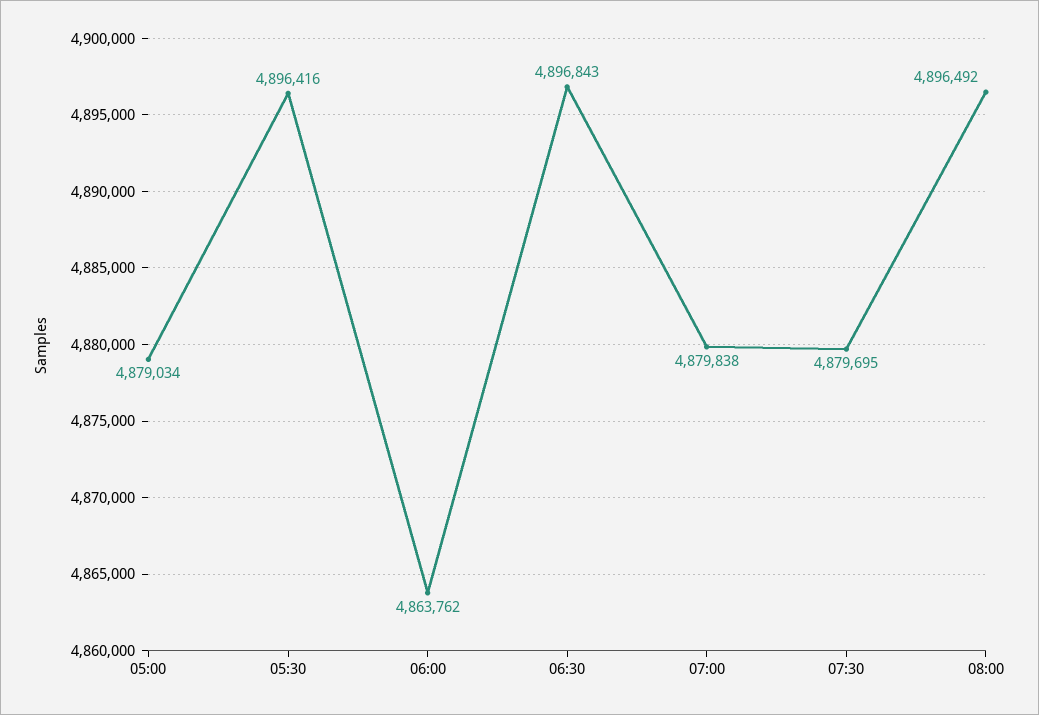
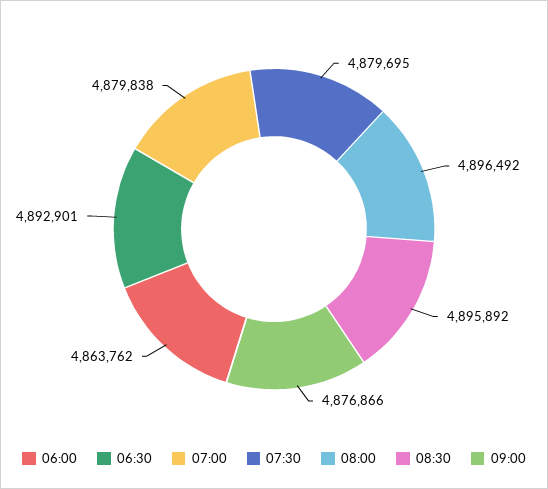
05:00: 4879034 -> none
05:30: 4896416 -> none
06:30: 4896843 -> 4892901
08:30: none -> 4895892
09:00: none -> 4876866

